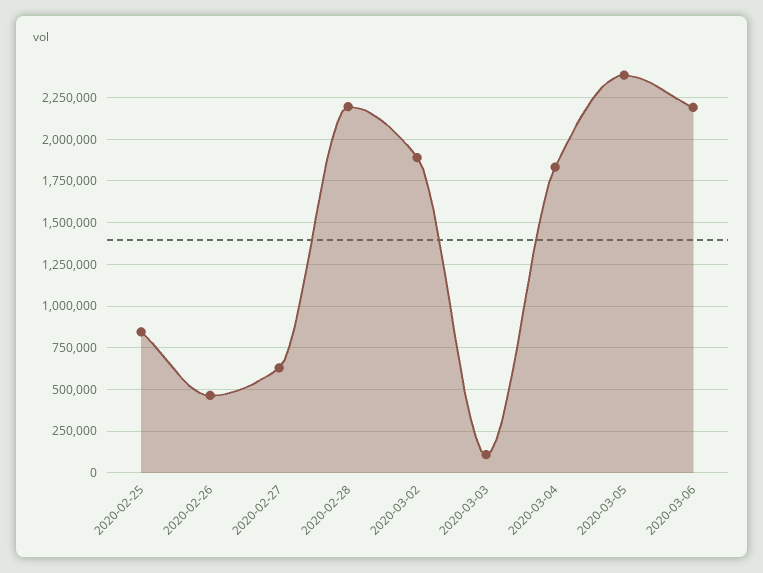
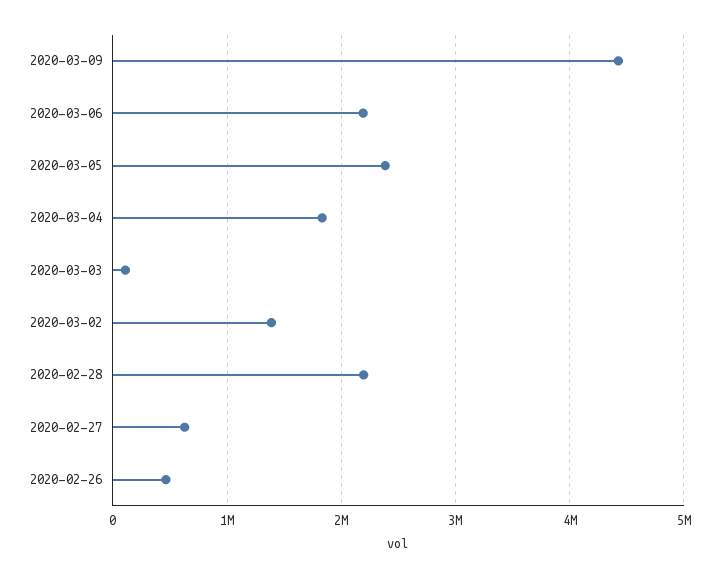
2020-02-25: 850000 -> none
2020-03-02: 1900000 -> 1400000
2020-03-09: none -> 4400000

